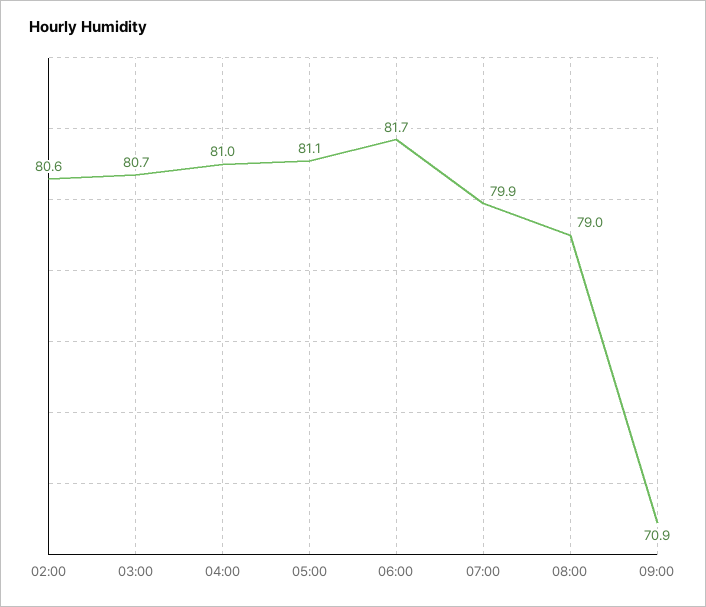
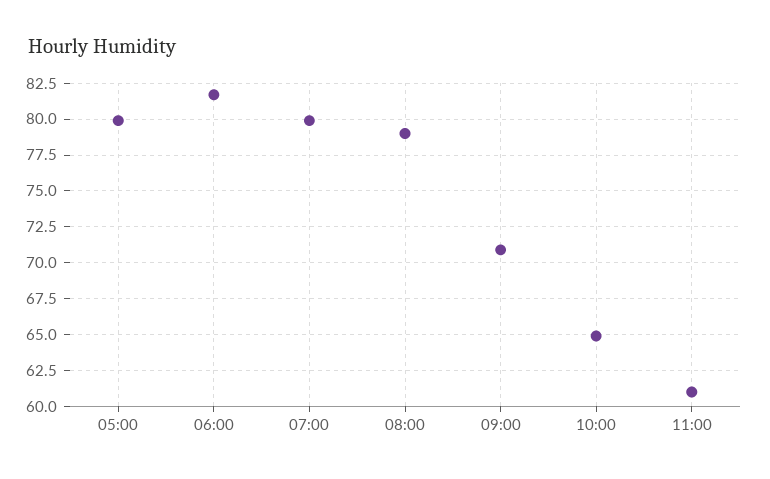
02:00: 80.6 -> none
03:00: 80.7 -> none
04:00: 81 -> none
05:00: 81.1 -> 80
10:00: none -> 65
11:00: none -> 61

